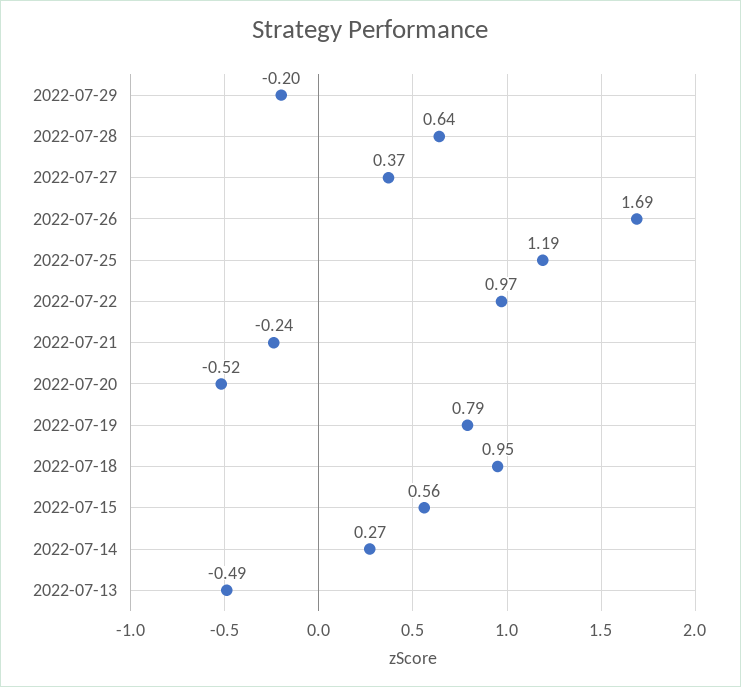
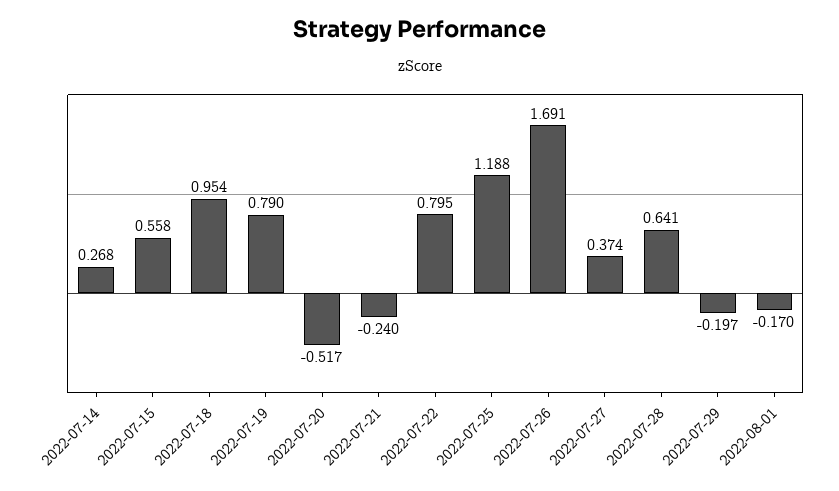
2022-07-22: 0.97 -> 0.795
2022-07-13: -0.49 -> none
2022-08-01: none -> -0.17

